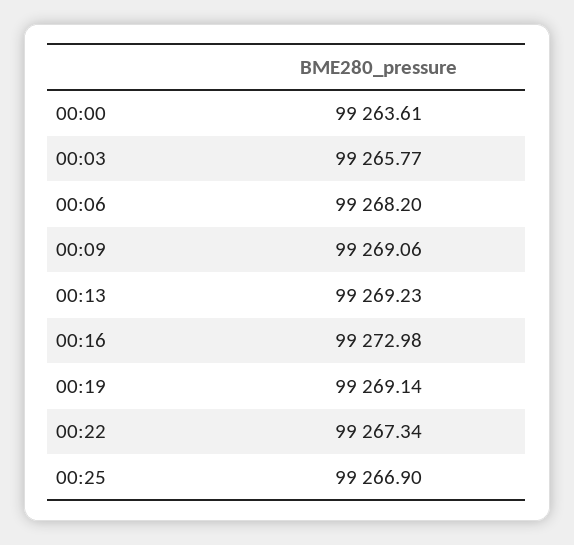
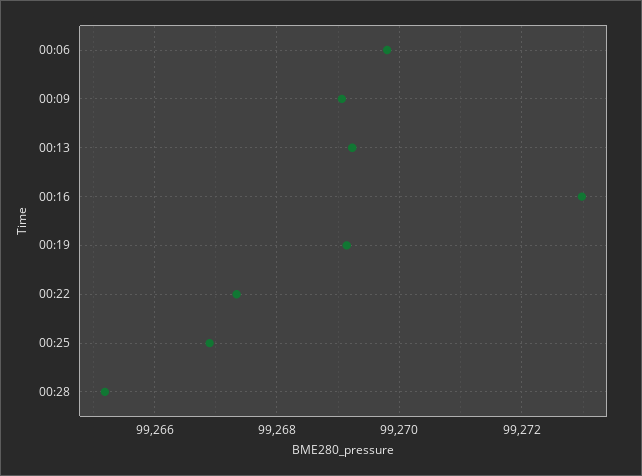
00:00: 99263.61 -> none
00:03: 99265.77 -> none
00:06: 99268.2 -> 99269.8
00:28: none -> 99265.2

